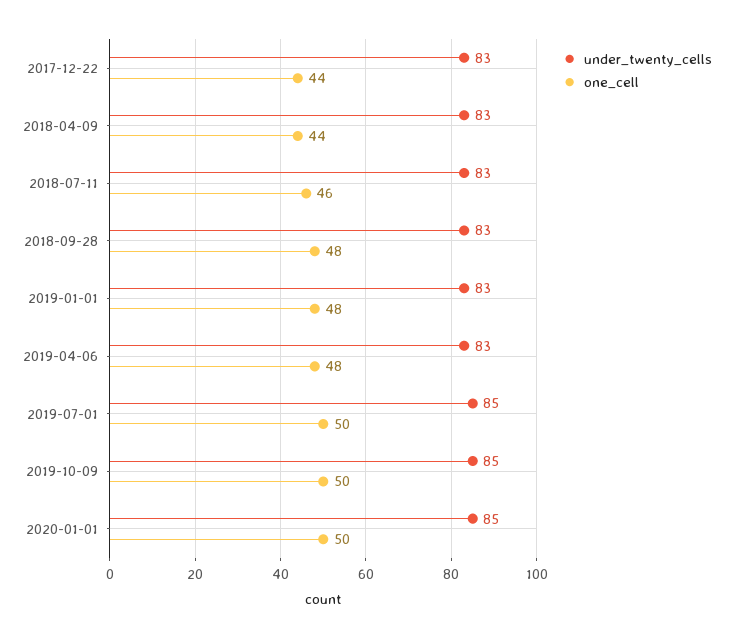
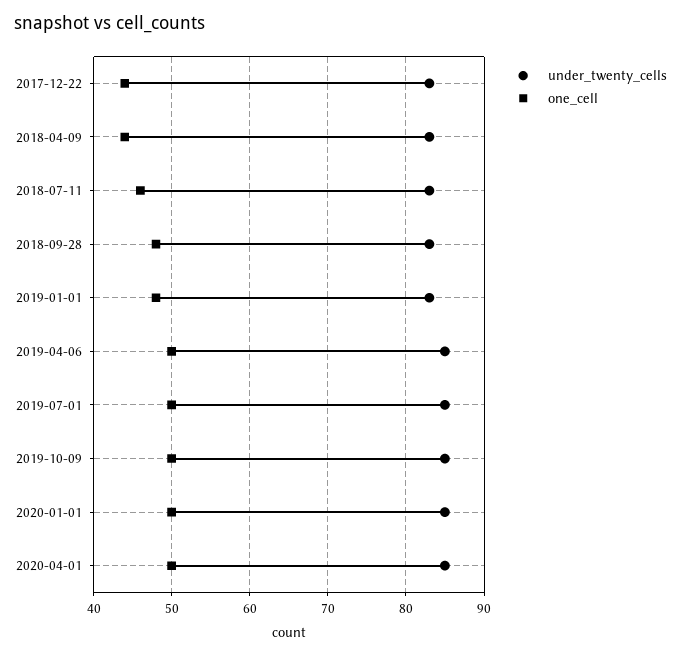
under_twenty_cells, 2019-04-06: 83 -> 85
one_cell, 2019-04-06: 48 -> 50
under_twenty_cells, 2020-04-01: none -> 85
one_cell, 2020-04-01: none -> 50

